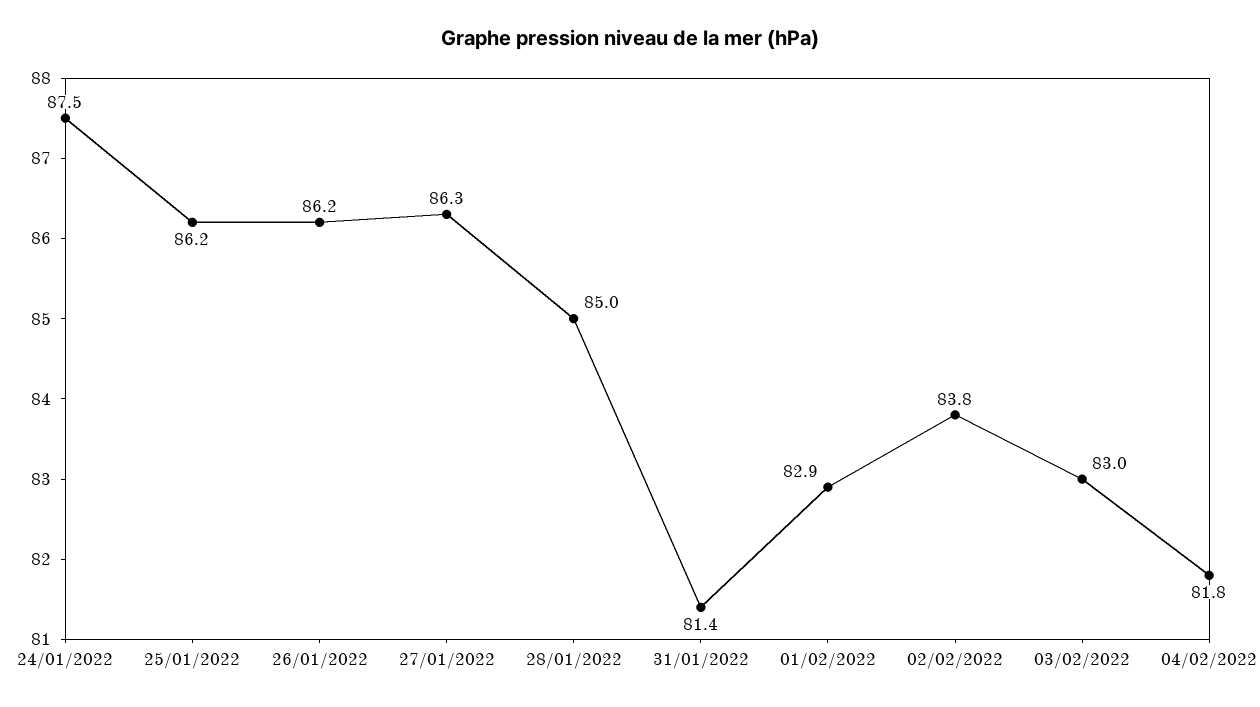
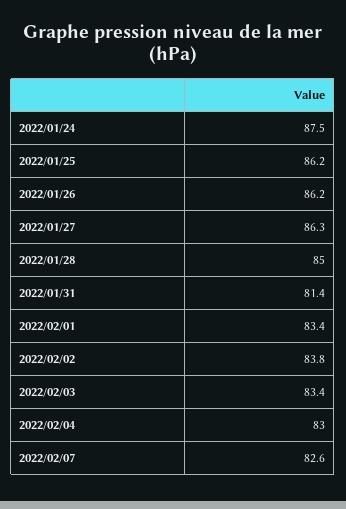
01/02/2022: 82.9 -> 83.4
03/02/2022: 83 -> 83.4
04/02/2022: 81.8 -> 83
2022/02/07: none -> 82.6

